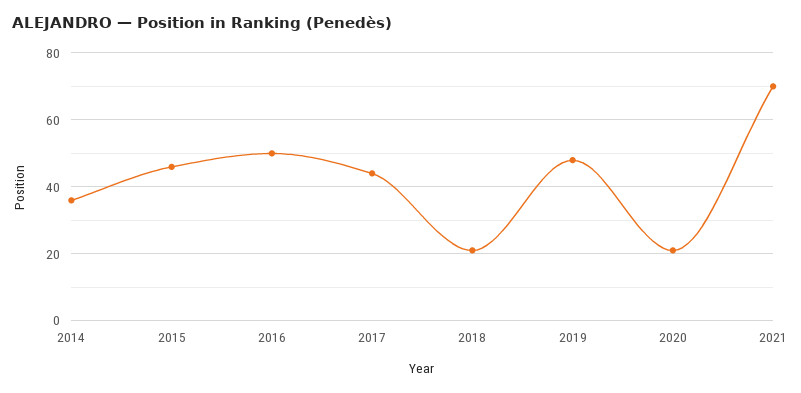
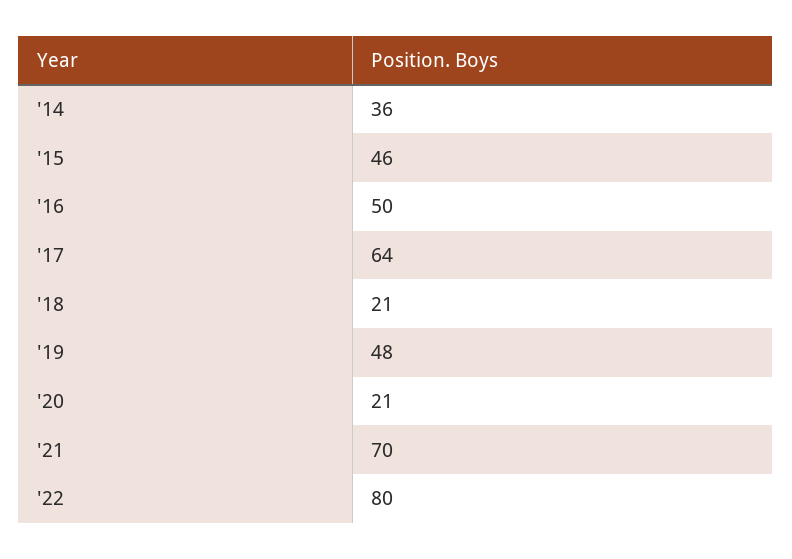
2017: 45 -> 64
'22: none -> 80

